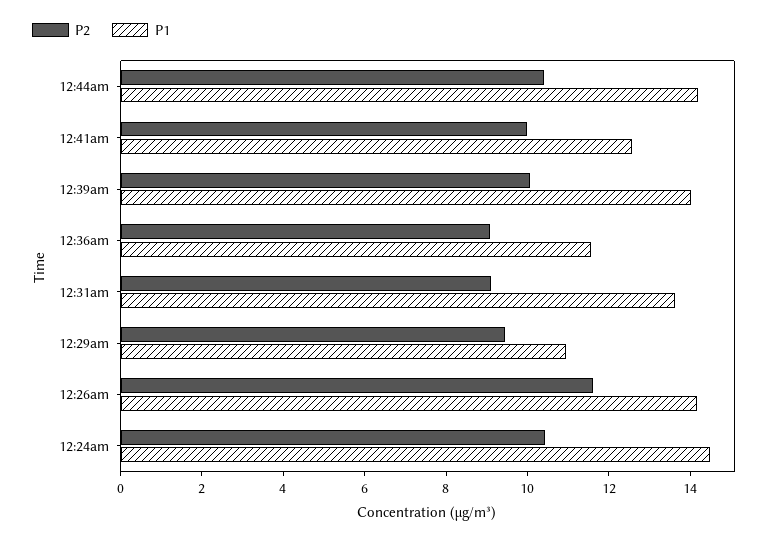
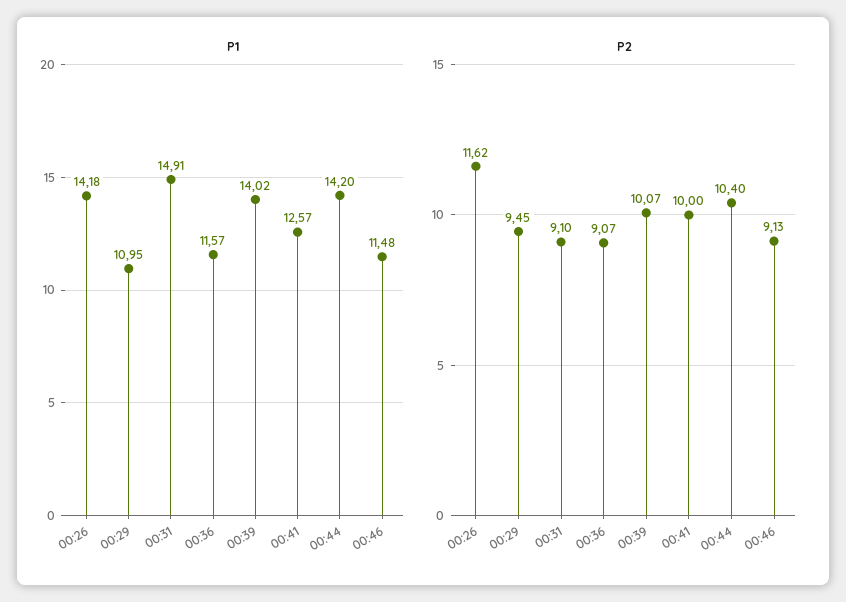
P1, 12:31am: 13.5 -> 14.91
P2, 12:24am: 10.5 -> none
P1, 12:24am: 14.5 -> none
P1, 00:46: none -> 11.48
P2, 00:46: none -> 9.13

